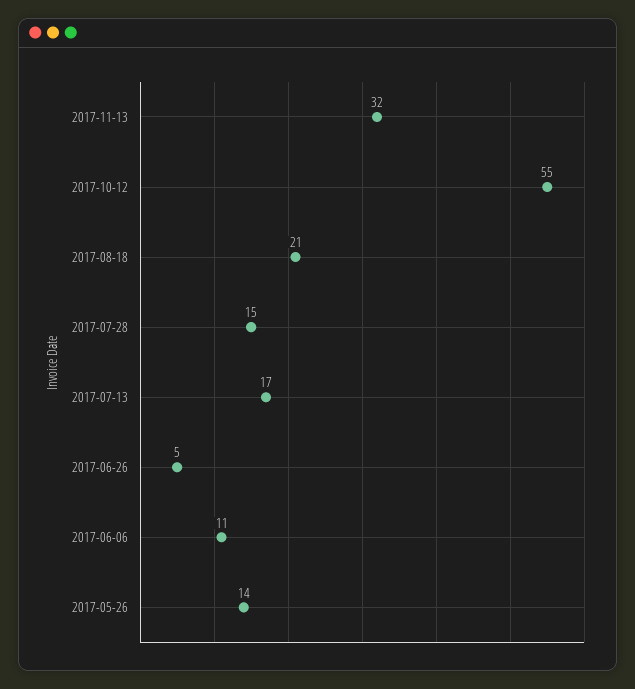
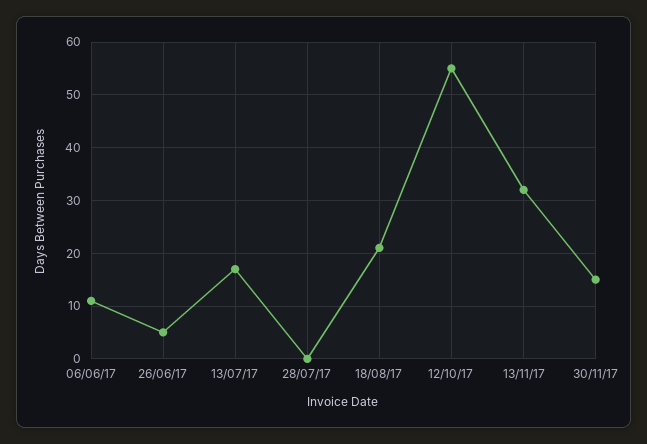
2017-07-28: 15 -> 0
2017-05-26: 14 -> none
30/11/17: none -> 15

